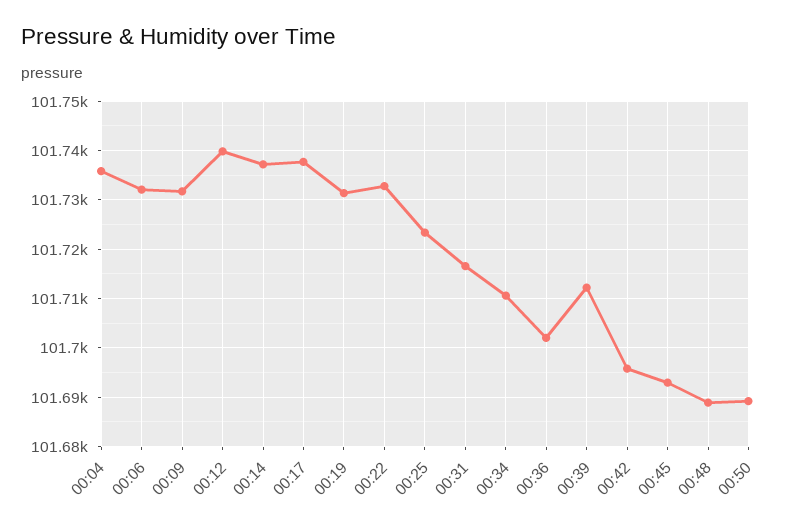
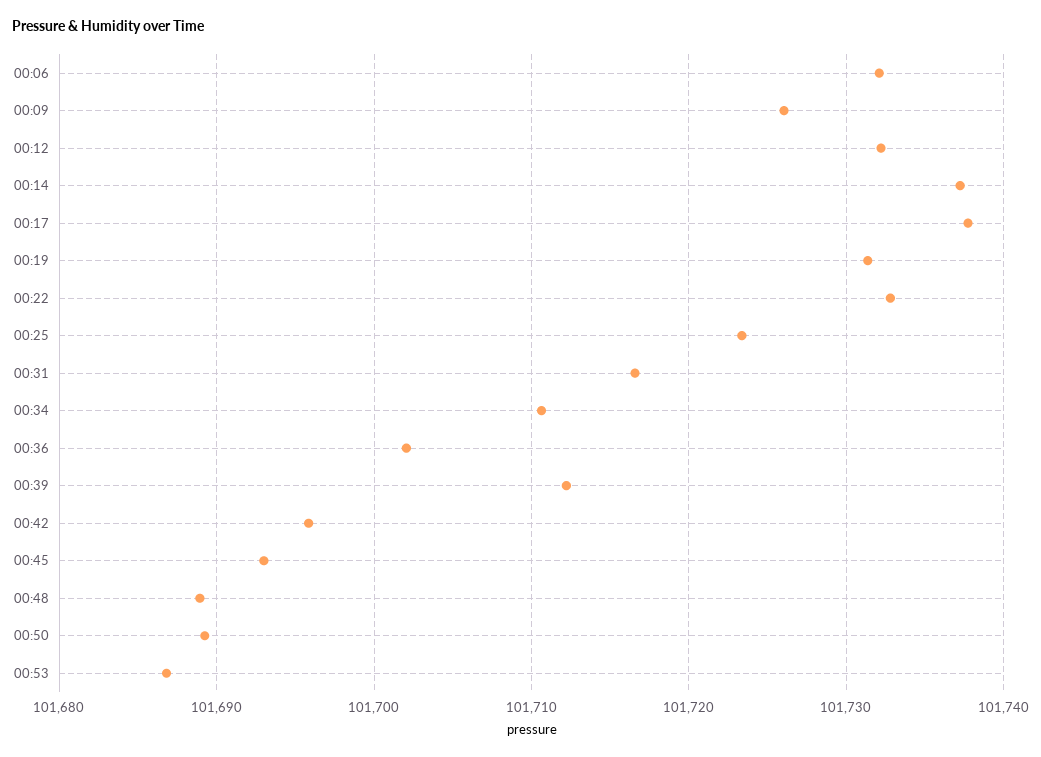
00:04: 101736 -> none
00:09: 101732 -> 101726
00:12: 101740 -> 101732
00:53: none -> 101687

